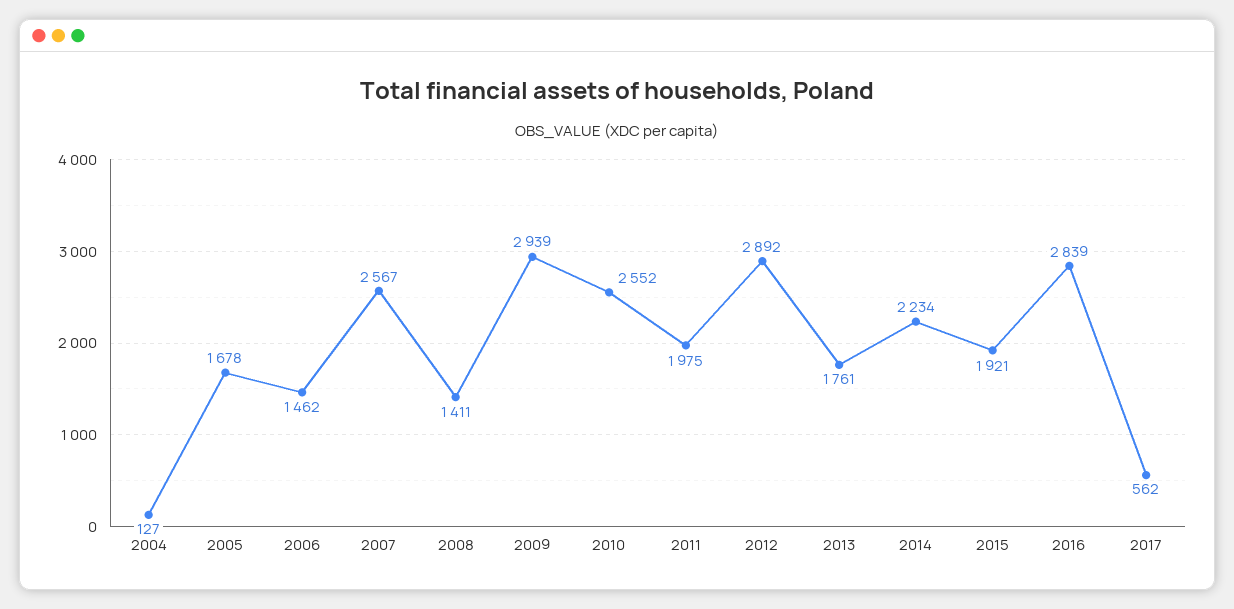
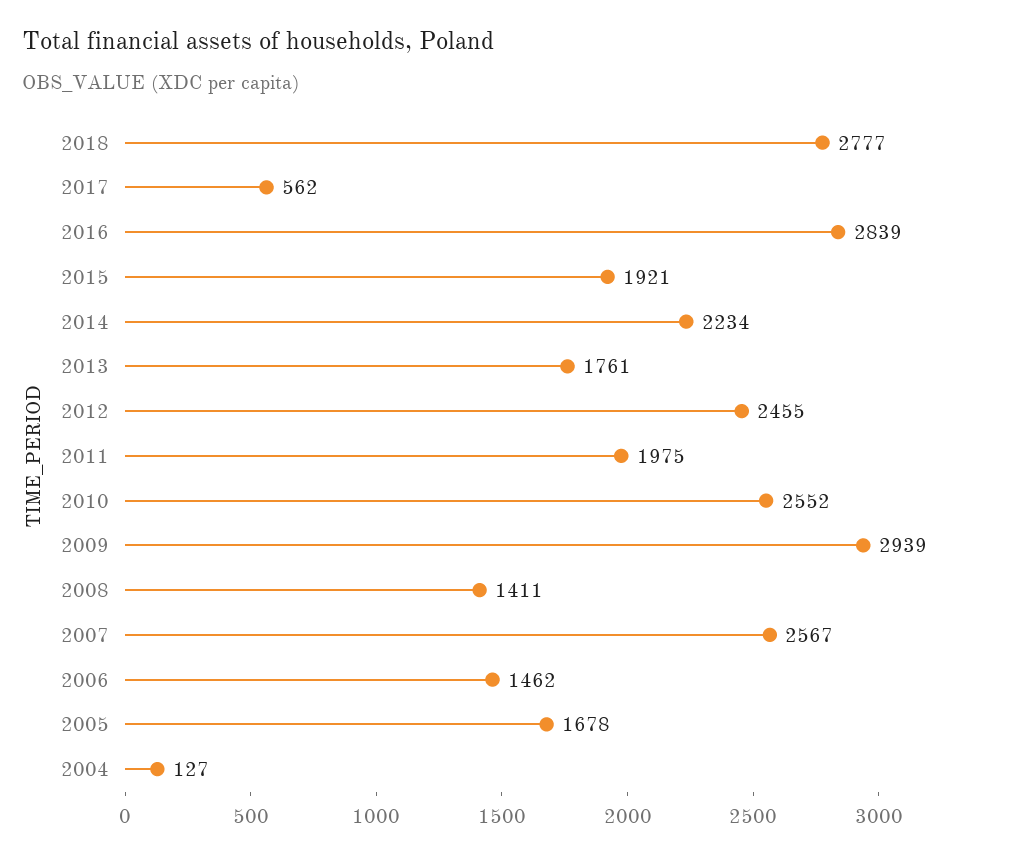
2012: 2892 -> 2455
2018: none -> 2777

